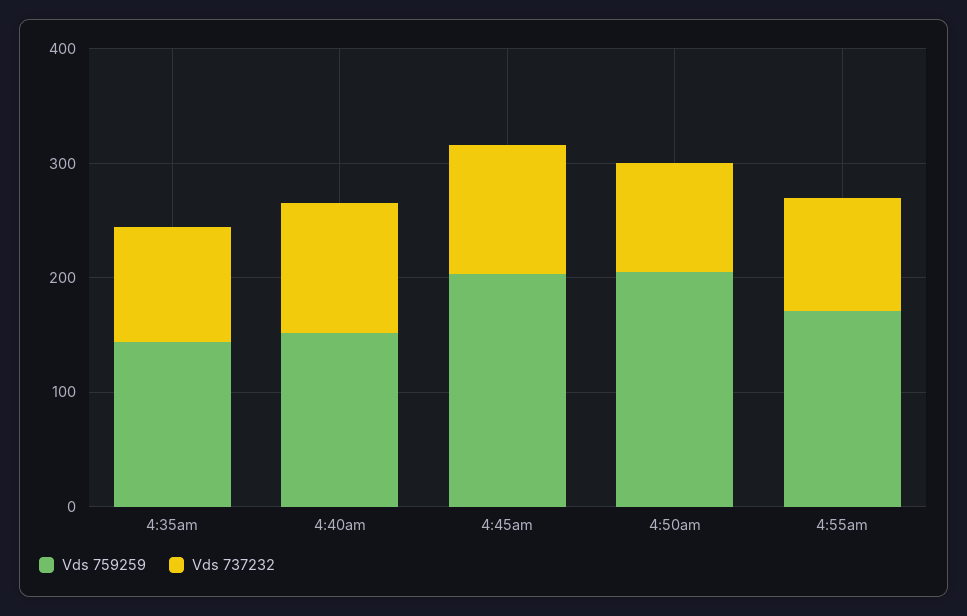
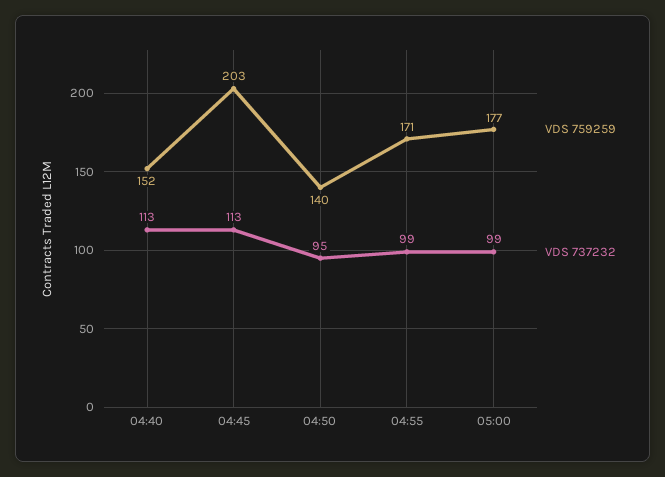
Vds 759259, 4:35am: 140 -> none
Vds 737232, 4:35am: 100 -> none
Vds 759259, 4:50am: 200 -> 140
Vds 759259, 05:00: none -> 177
Vds 737232, 05:00: none -> 99

